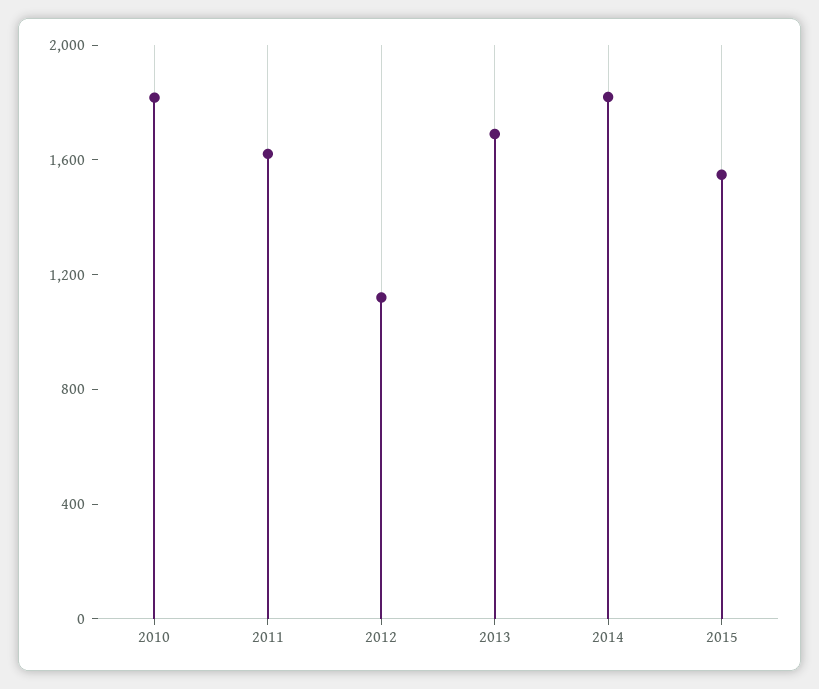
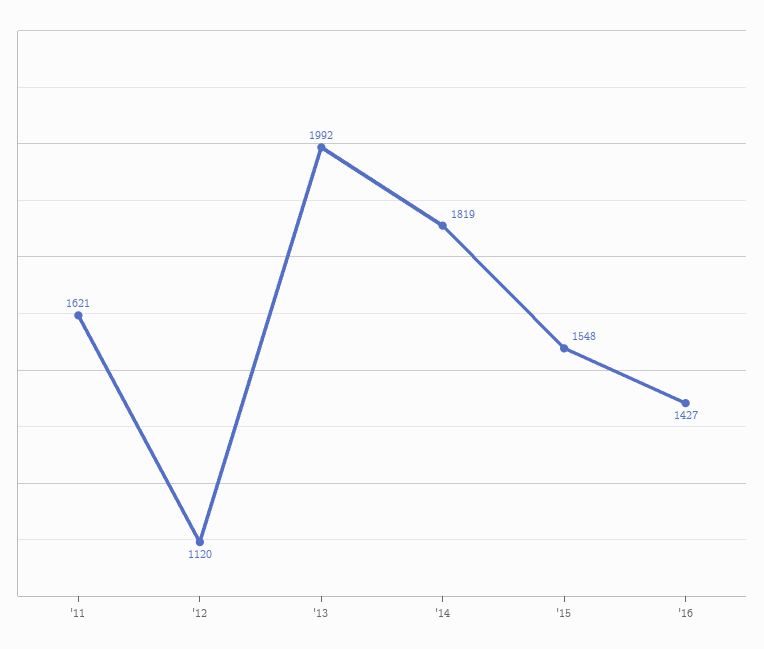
2010: 1800 -> none
2013: 1700 -> 1992
'16: none -> 1427

